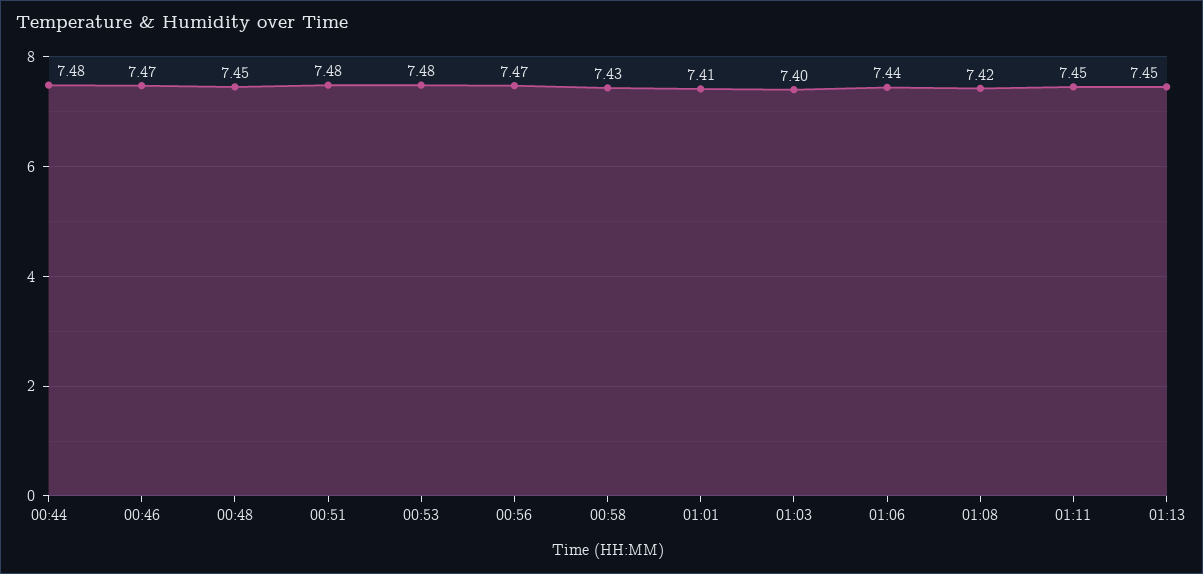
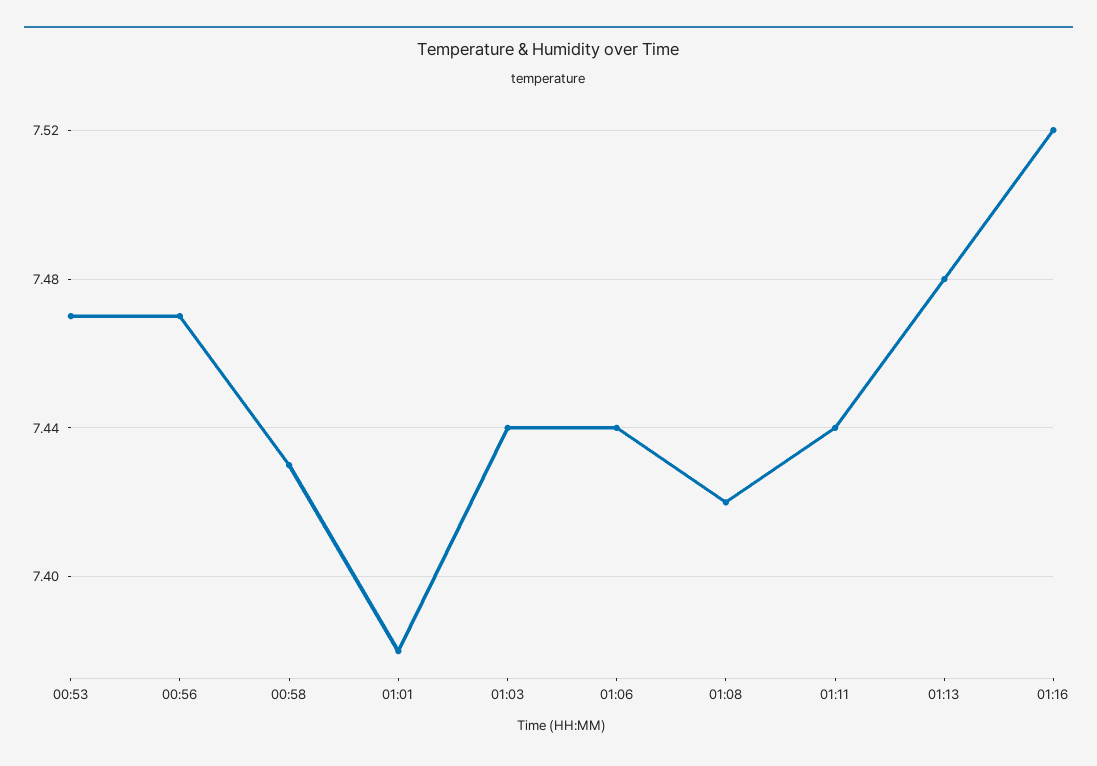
00:44: 7.48 -> none
00:46: 7.47 -> none
00:48: 7.45 -> none
00:51: 7.48 -> none
00:53: 7.48 -> 7.47
01:01: 7.41 -> 7.38
01:03: 7.4 -> 7.44
01:11: 7.45 -> 7.44
01:13: 7.45 -> 7.48
01:16: none -> 7.52

